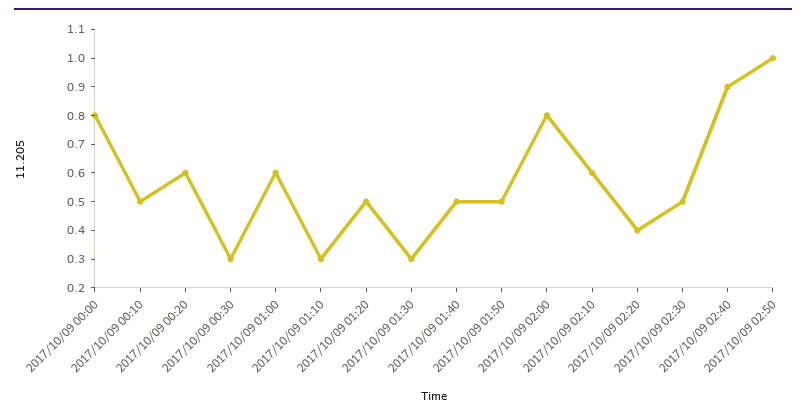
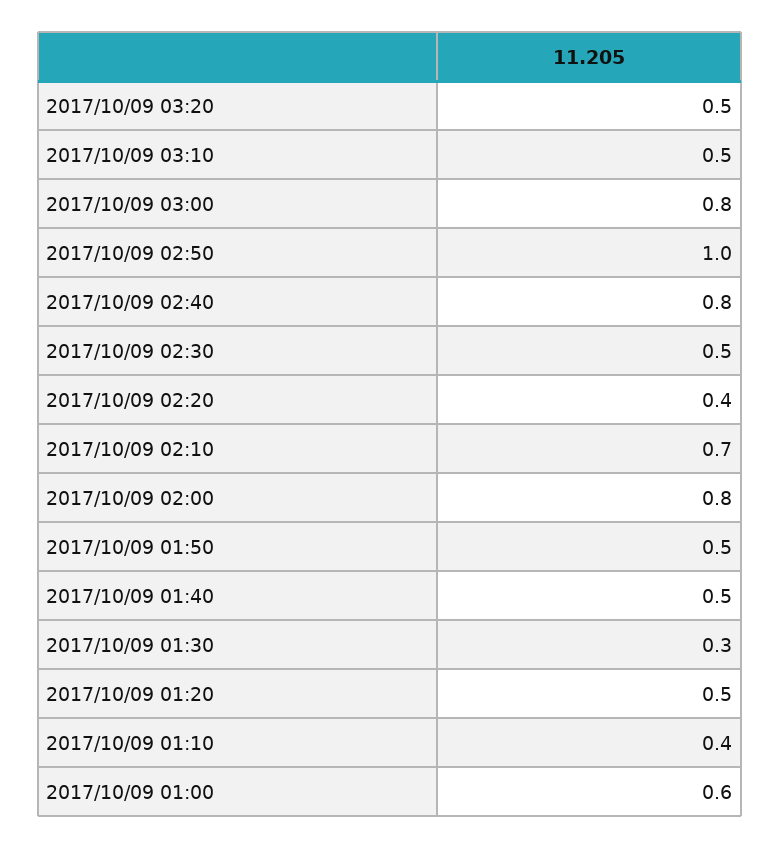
2017/10/09 00:00: 0.8 -> none
2017/10/09 00:10: 0.5 -> none
2017/10/09 00:20: 0.6 -> none
2017/10/09 00:30: 0.3 -> none
2017/10/09 01:10: 0.3 -> 0.4
2017/10/09 02:10: 0.6 -> 0.7
2017/10/09 02:40: 0.9 -> 0.8
2017/10/09 03:20: none -> 0.5
2017/10/09 03:10: none -> 0.5
2017/10/09 03:00: none -> 0.8

